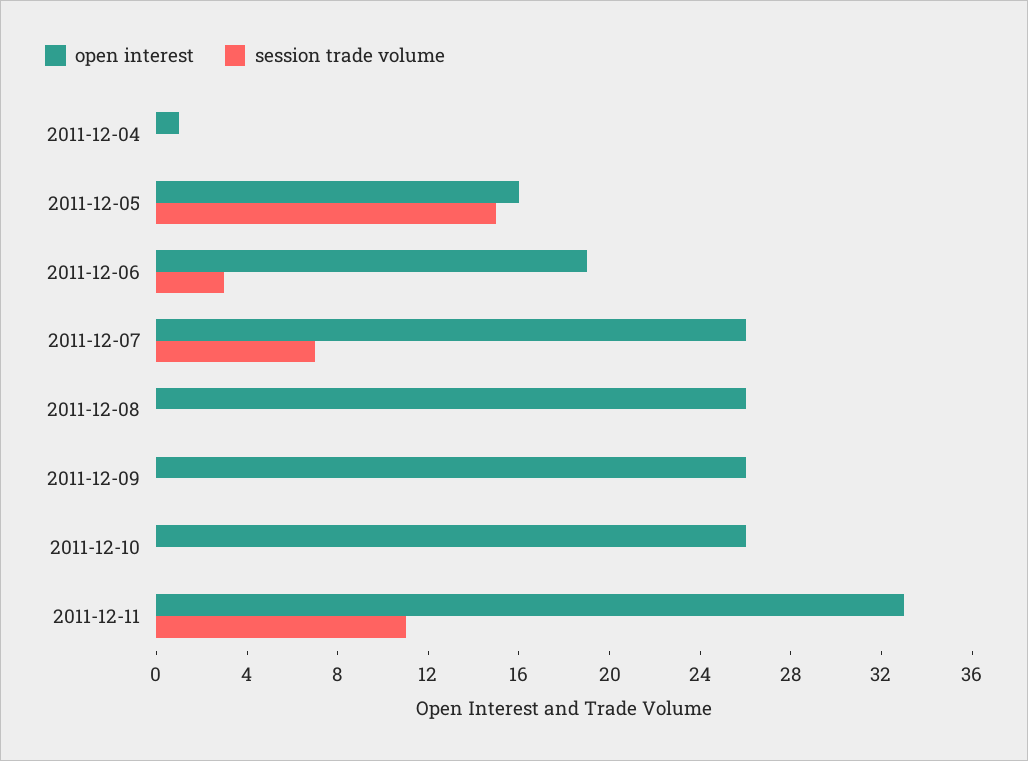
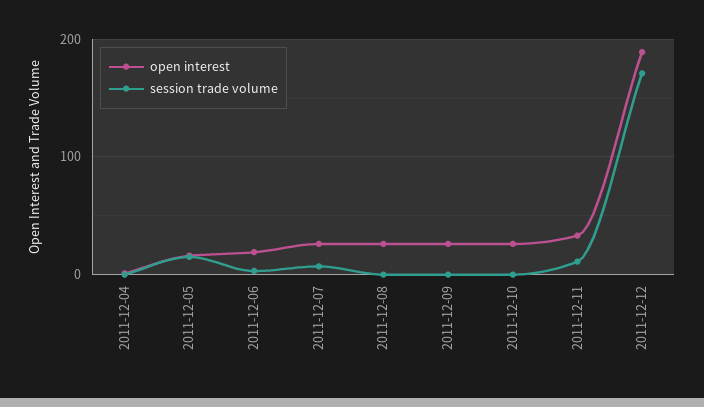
open interest, 2011-12-12: none -> 190
session trade volume, 2011-12-12: none -> 170

